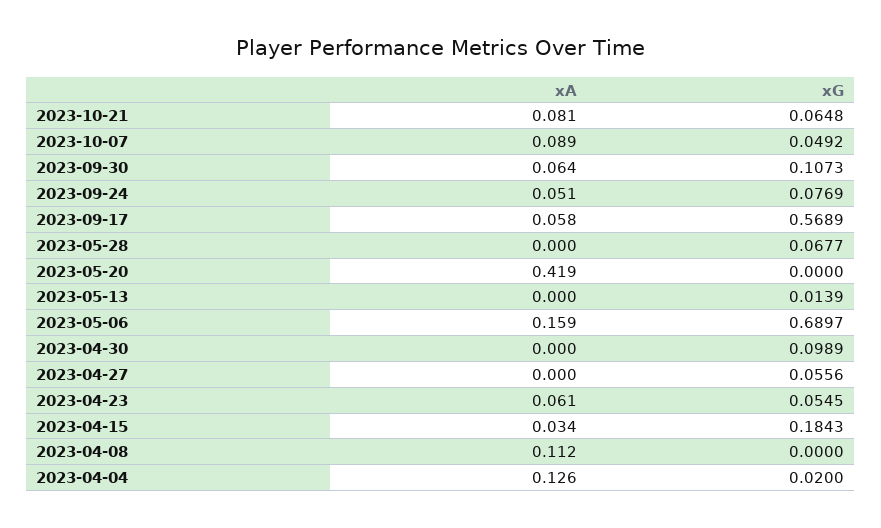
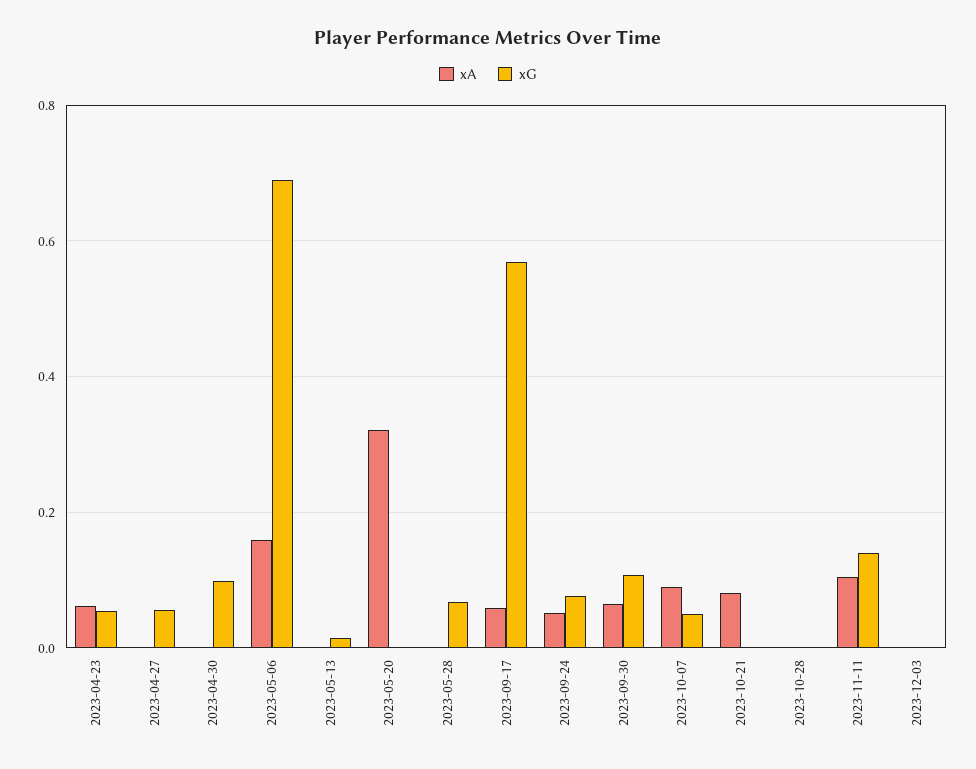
xG, 2023-10-21: 0.0648 -> 0
xA, 2023-05-20: 0.419 -> 0.32
xA, 2023-04-15: 0.034 -> none
xG, 2023-04-15: 0.1843 -> none
xA, 2023-04-08: 0.112 -> none
xG, 2023-04-08: 0 -> none
xA, 2023-04-04: 0.126 -> none
xG, 2023-04-04: 0.02 -> none
xA, 2023-10-28: none -> 0
xG, 2023-10-28: none -> 0
xA, 2023-11-11: none -> 0.1
xG, 2023-11-11: none -> 0.14
xA, 2023-12-03: none -> 0
xG, 2023-12-03: none -> 0

